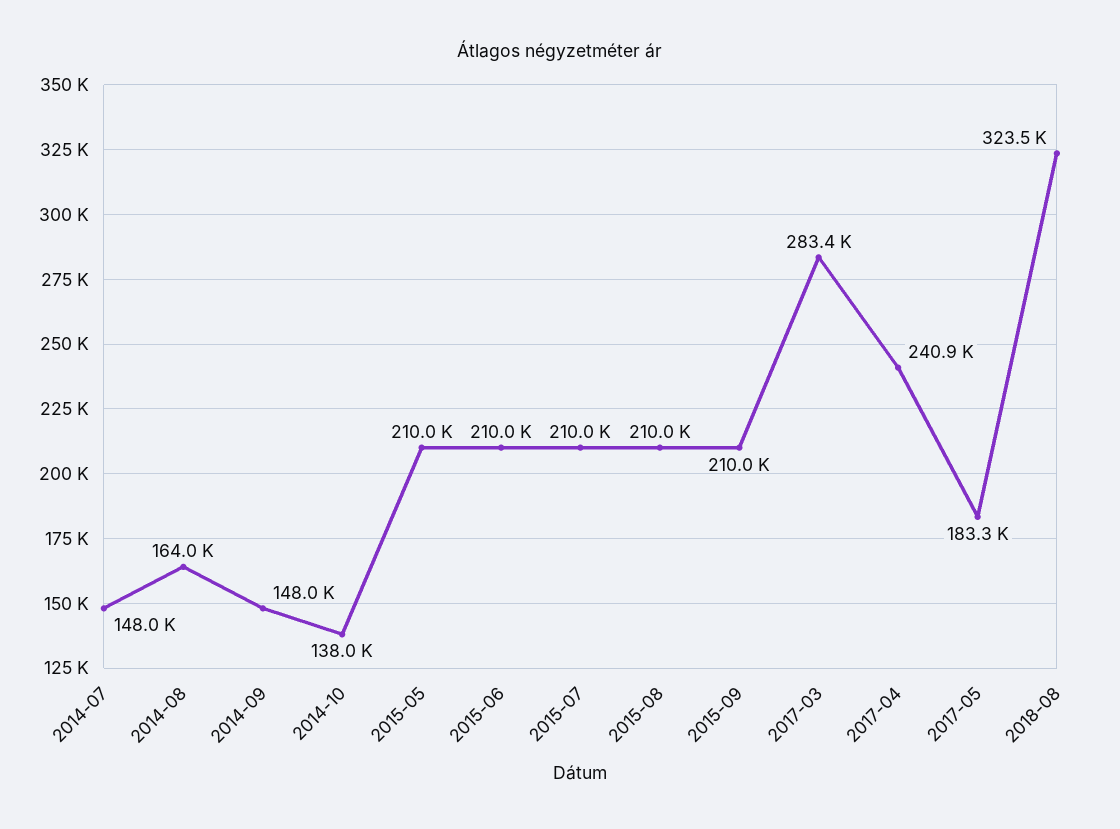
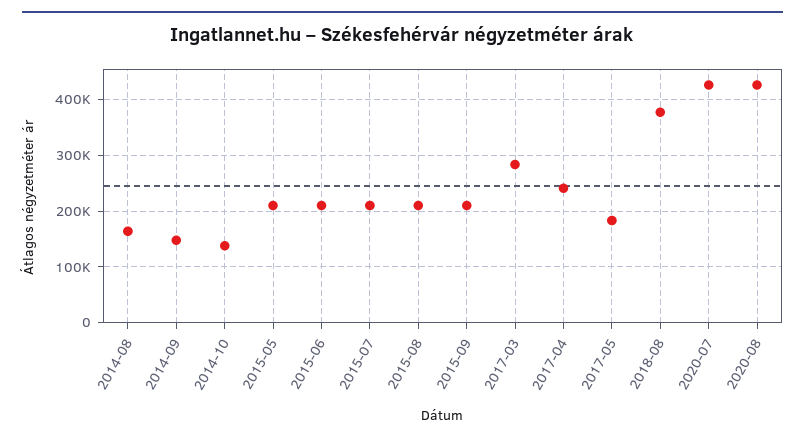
2014-07: 148000 -> none
2018-08: 323500 -> 380000
2020-07: none -> 420000
2020-08: none -> 420000

